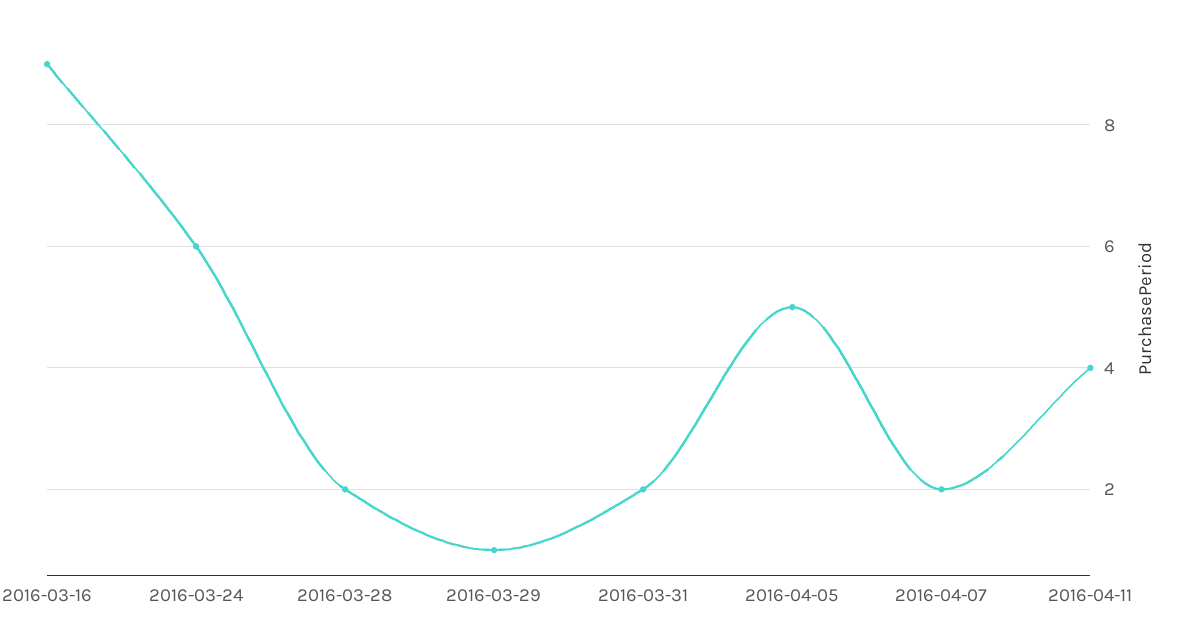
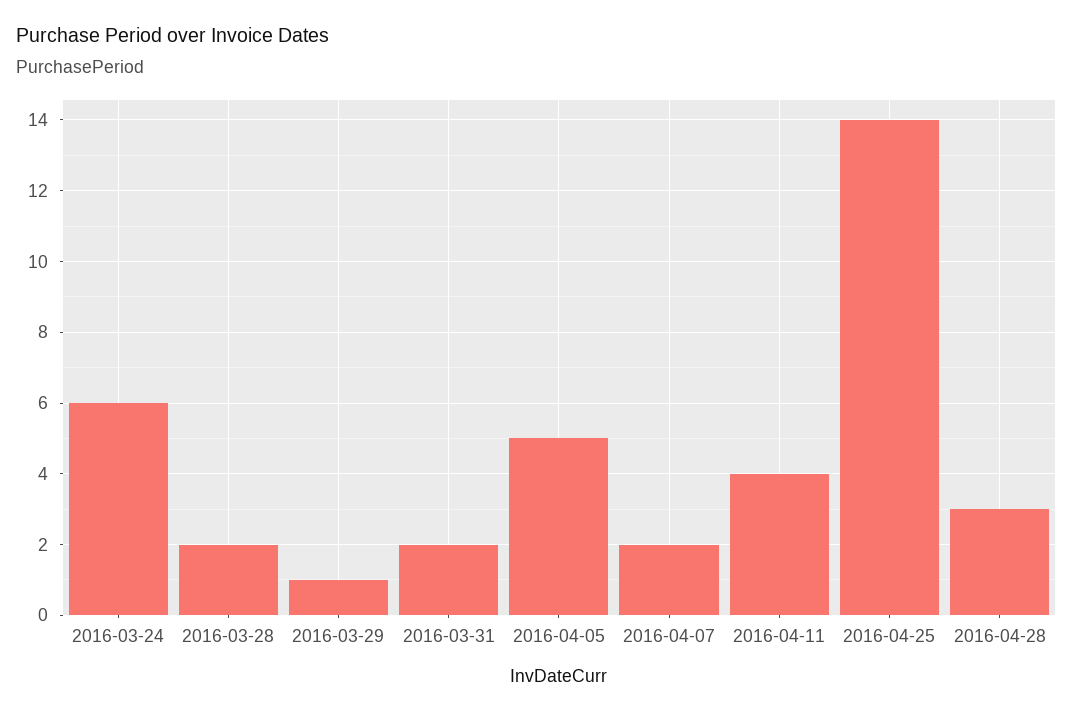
2016-03-16: 9 -> none
2016-04-25: none -> 14
2016-04-28: none -> 3

